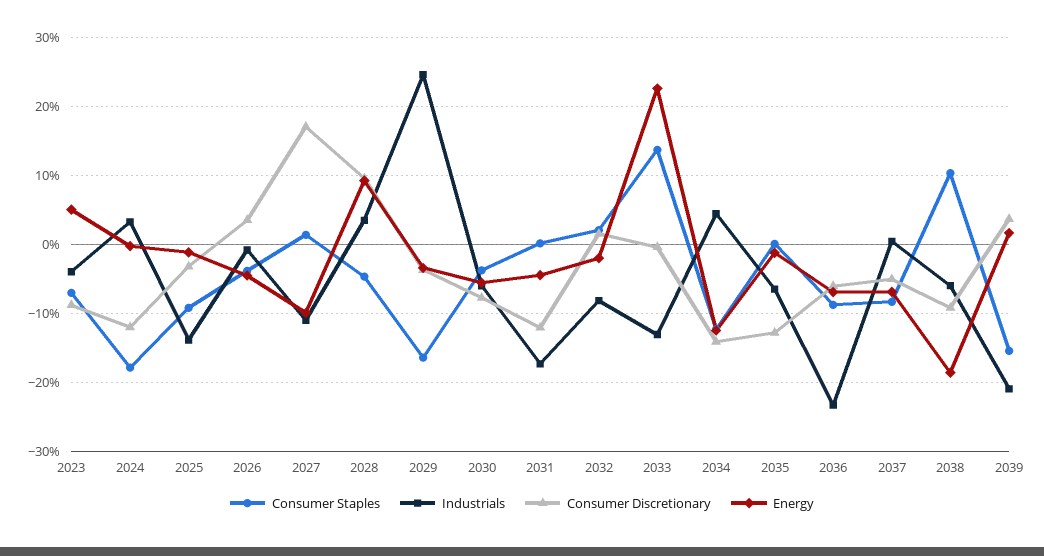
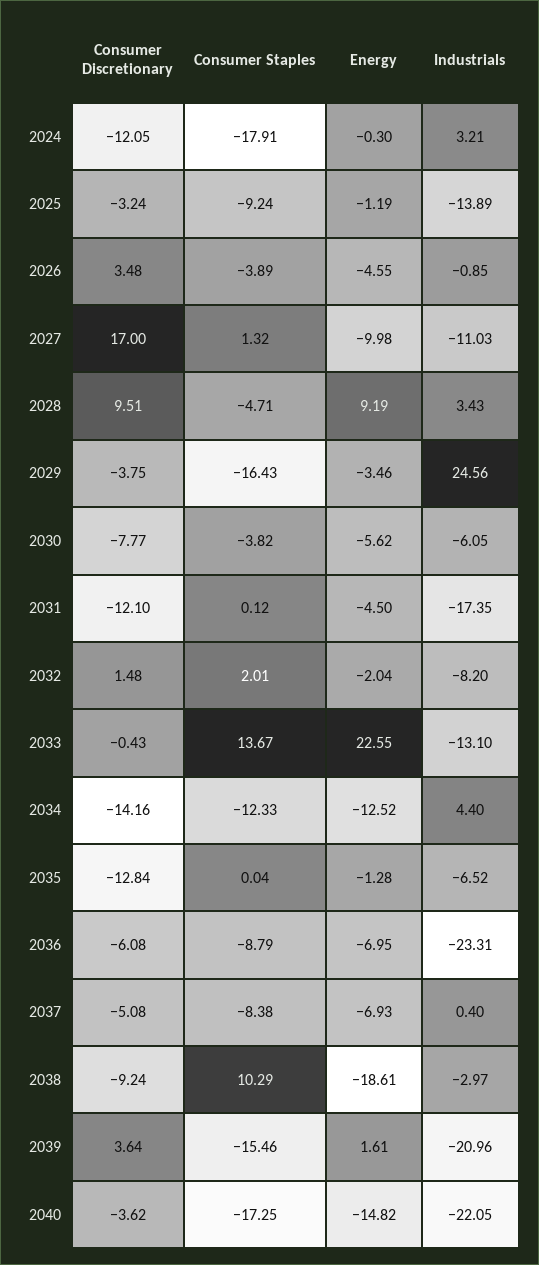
Consumer Staples, 2023: -7 -> none
Industrials, 2023: -4 -> none
Consumer Discretionary, 2023: -9 -> none
Energy, 2023: 5 -> none
Industrials, 2038: -6 -> -2.97
Consumer Discretionary, 2040: none -> -3.62
Consumer Staples, 2040: none -> -17.25
Energy, 2040: none -> -14.82
Industrials, 2040: none -> -22.05

